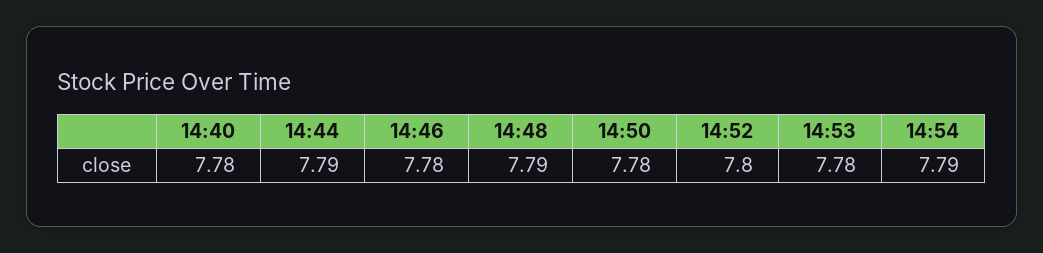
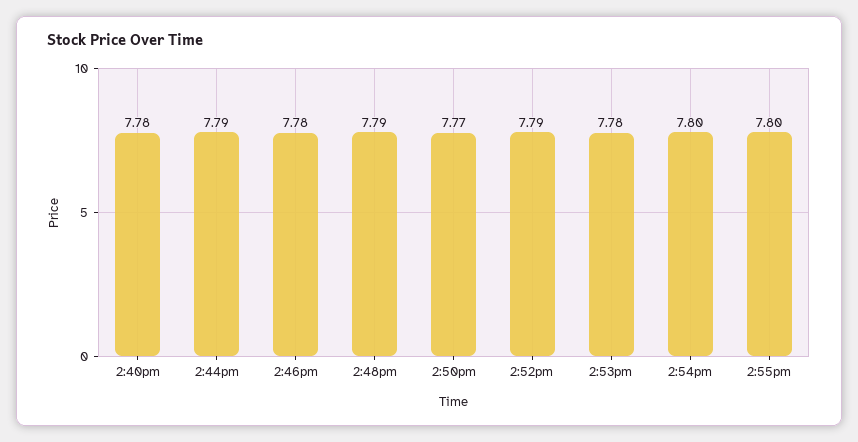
14:50: 7.78 -> 7.77
14:52: 7.8 -> 7.79
14:54: 7.79 -> 7.8
2:55pm: none -> 7.8

